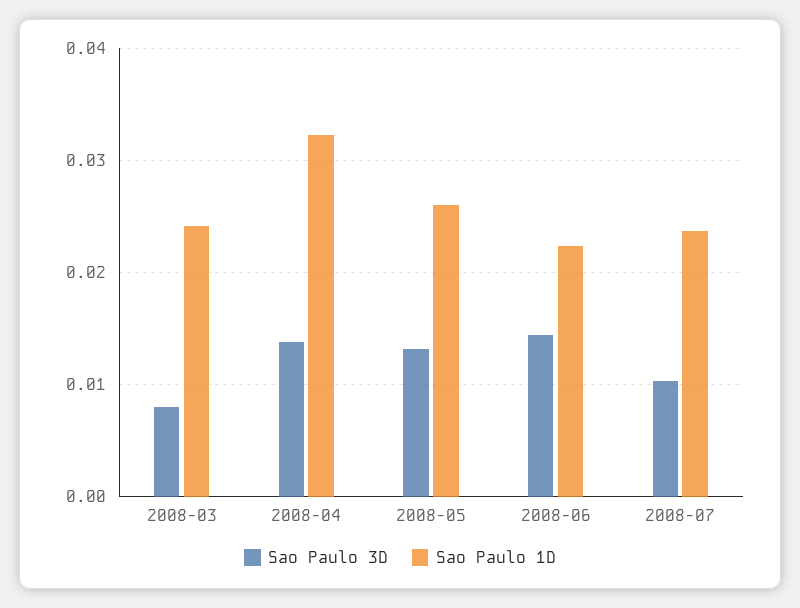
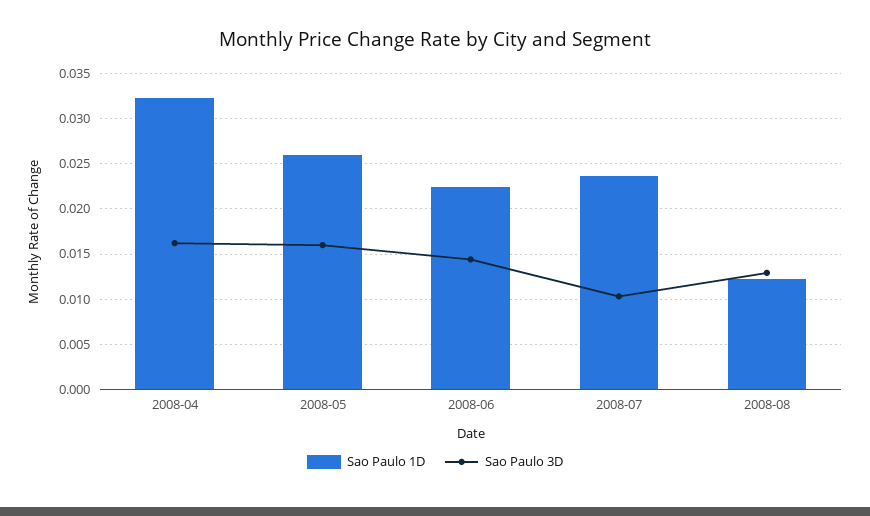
Sao Paulo 3D, 2008-03: 0.008 -> none
Sao Paulo 1D, 2008-03: 0.024 -> none
Sao Paulo 3D, 2008-04: 0.014 -> 0.016
Sao Paulo 3D, 2008-05: 0.013 -> 0.016
Sao Paulo 1D, 2008-08: none -> 0.012
Sao Paulo 3D, 2008-08: none -> 0.013

